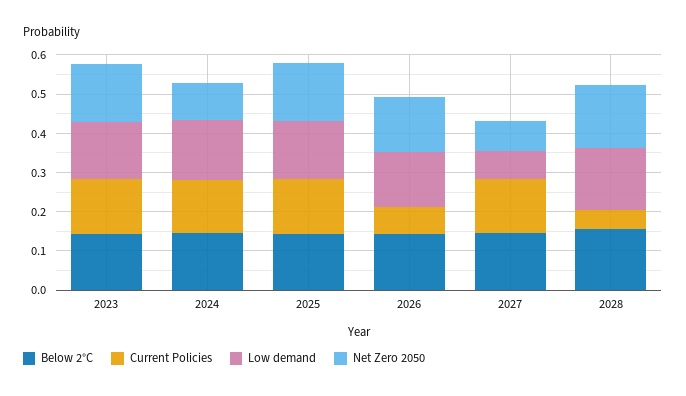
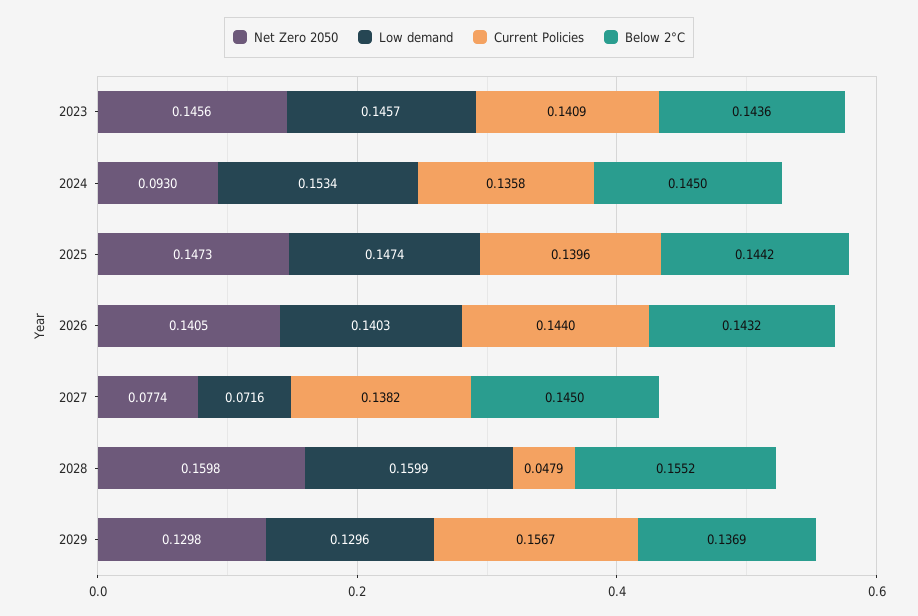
Current Policies, 2026: 0.075 -> 0.144
Net Zero 2050, 2029: none -> 0.1298
Low demand, 2029: none -> 0.1296
Current Policies, 2029: none -> 0.1567
Below 2°C, 2029: none -> 0.1369

